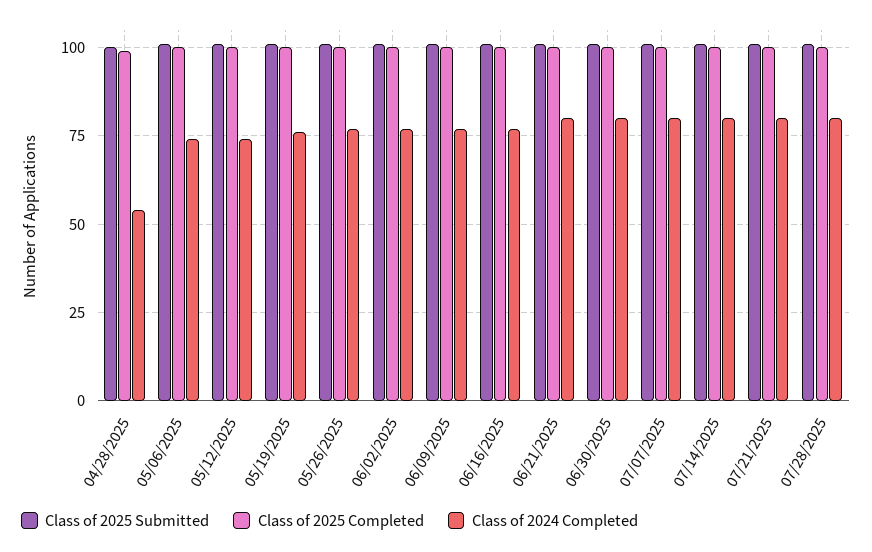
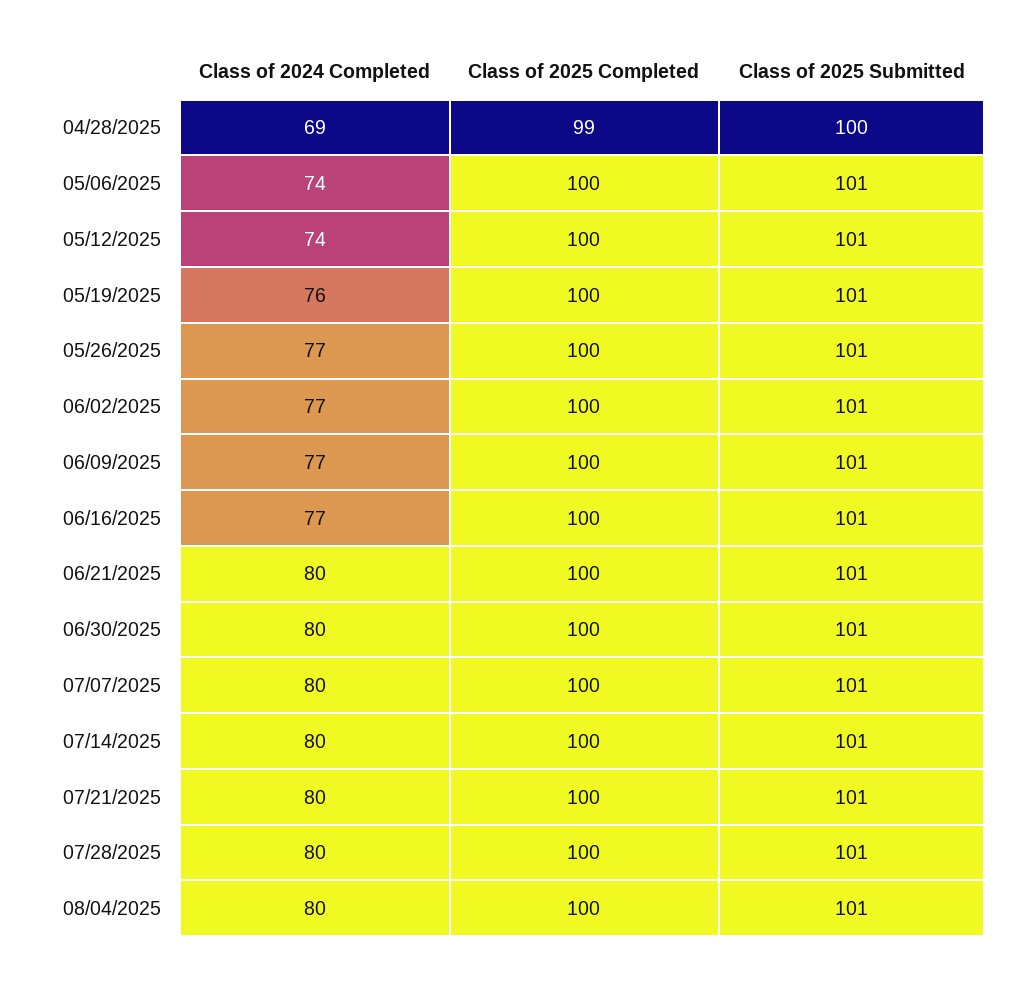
Class of 2024 Completed, 04/28/2025: 55 -> 69
Class of 2024 Completed, 08/04/2025: none -> 80
Class of 2025 Completed, 08/04/2025: none -> 100
Class of 2025 Submitted, 08/04/2025: none -> 101

